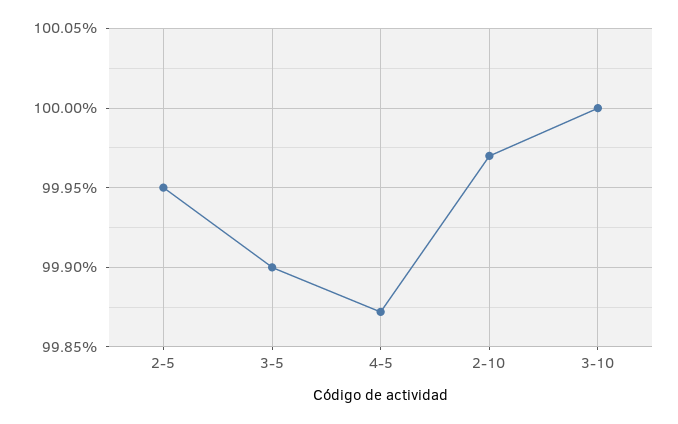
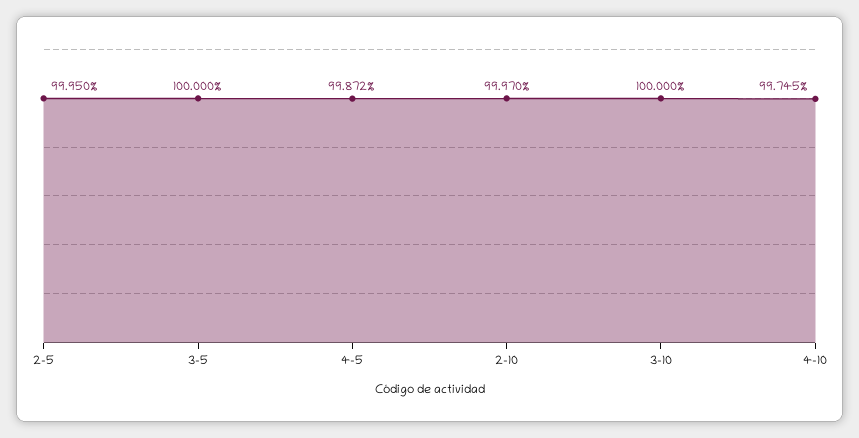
3-5: 99.9 -> 100
4-10: none -> 99.745

